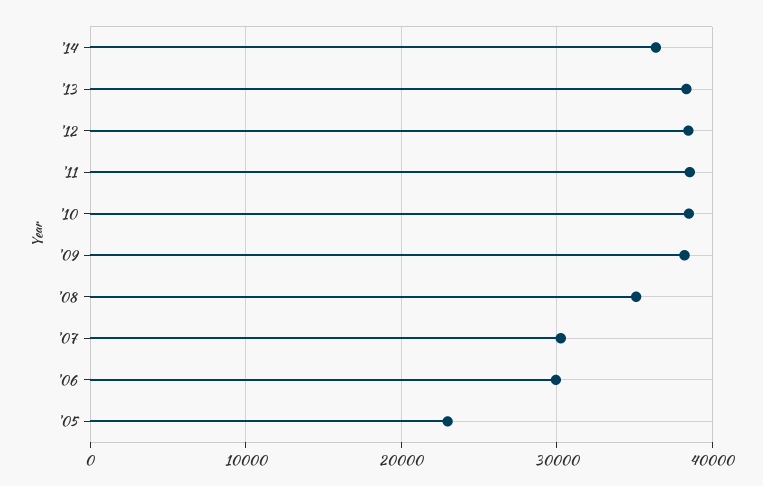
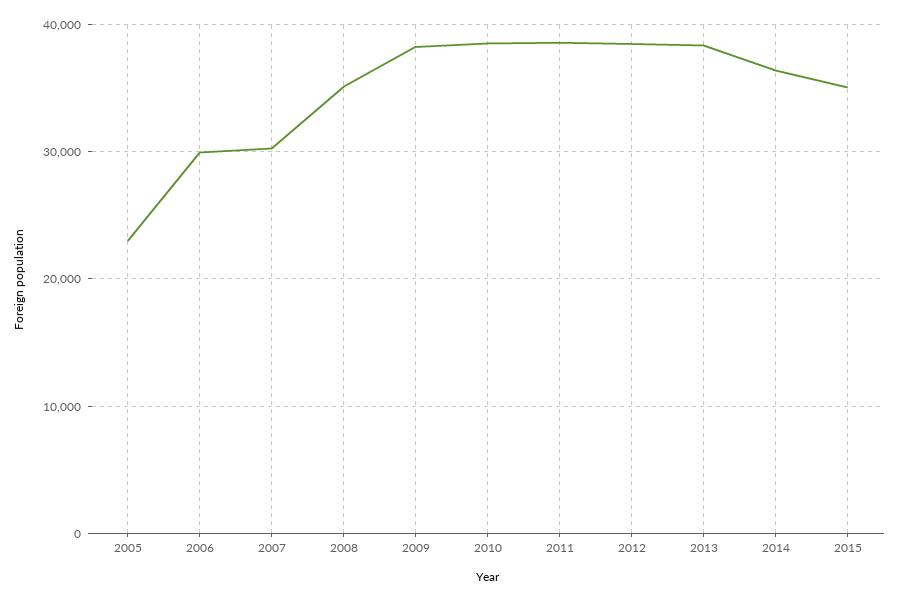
2015: none -> 35000

